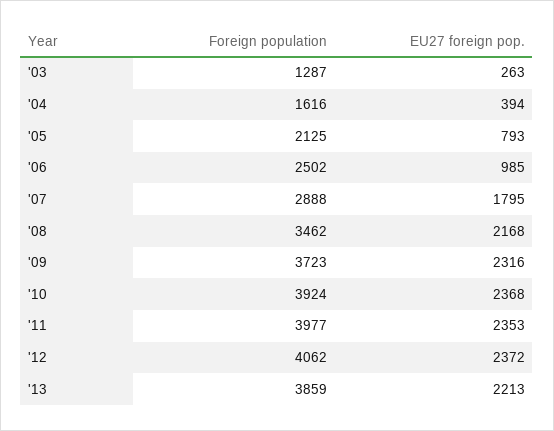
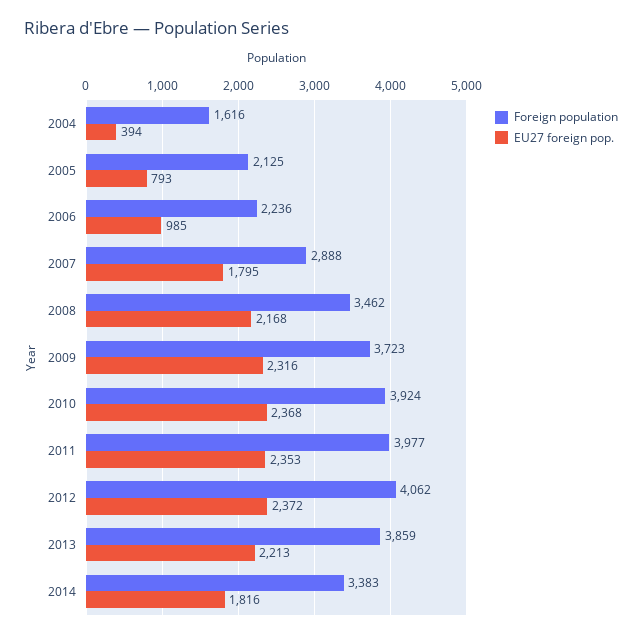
Foreign population, '03: 1287 -> none
EU27 foreign pop., '03: 263 -> none
Foreign population, '06: 2502 -> 2236
Foreign population, 2014: none -> 3383
EU27 foreign pop., 2014: none -> 1816

